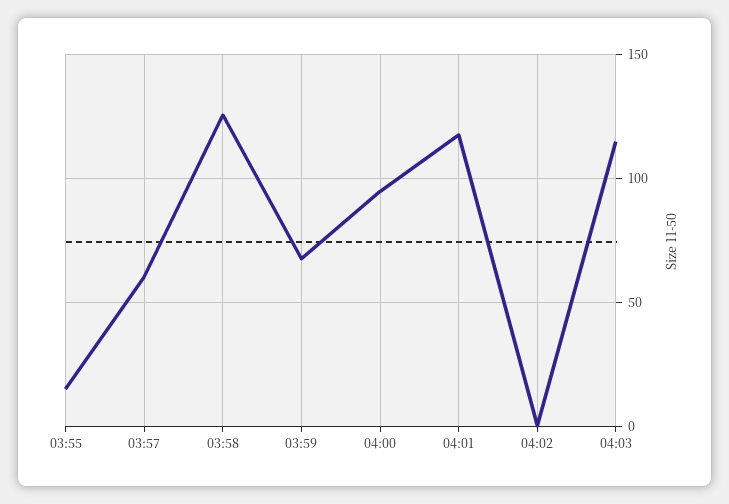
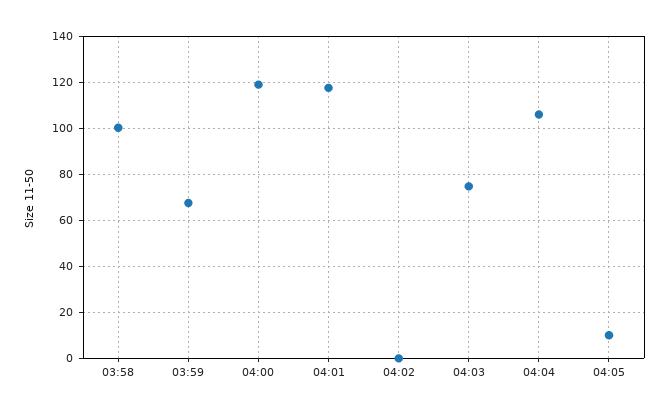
03:55: 15 -> none
03:57: 60 -> none
03:58: 125 -> 100
04:00: 95 -> 120
04:03: 115 -> 75
04:04: none -> 105
04:05: none -> 10

